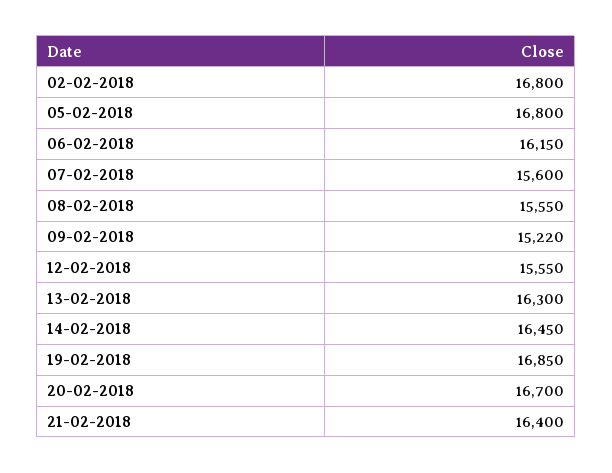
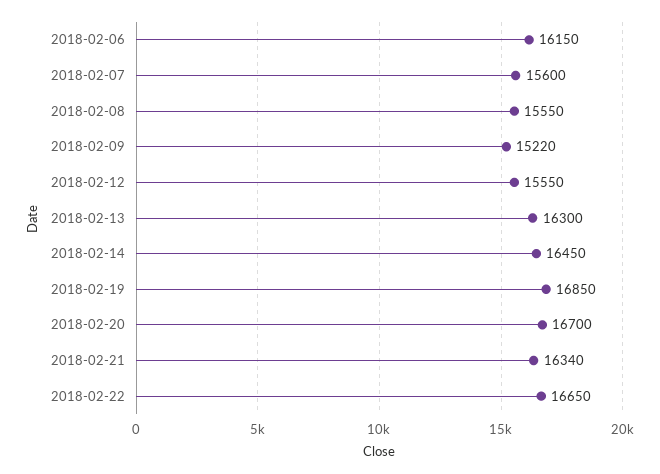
02-02-2018: 16800 -> none
05-02-2018: 16800 -> none
21-02-2018: 16400 -> 16340
2018-02-22: none -> 16650

